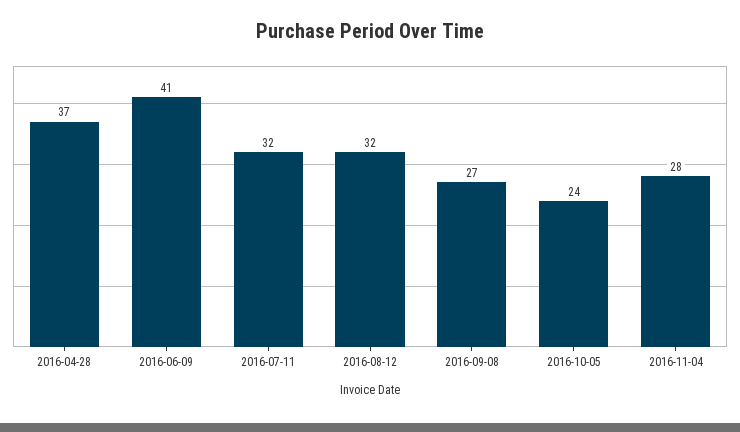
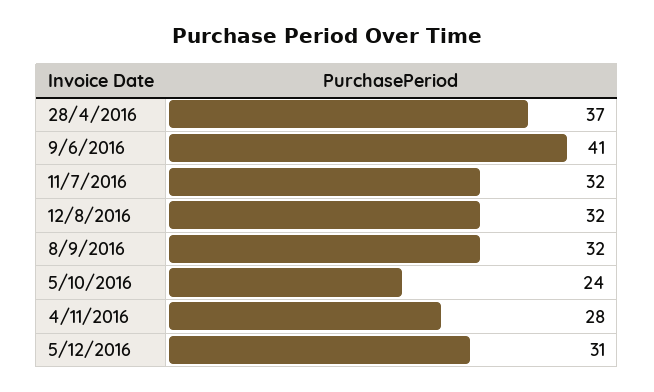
2016-09-08: 27 -> 32
5/12/2016: none -> 31

